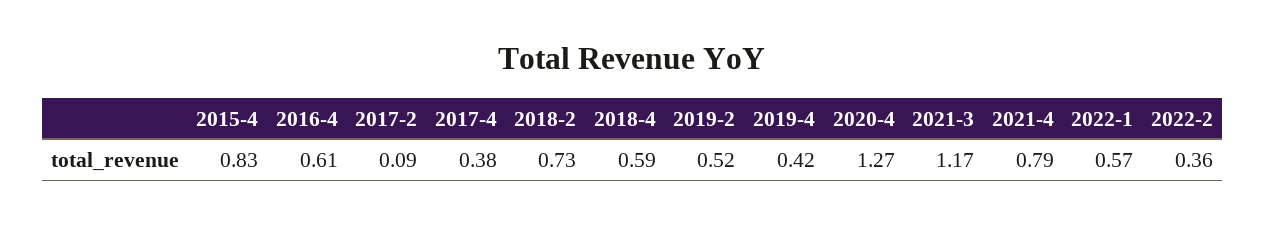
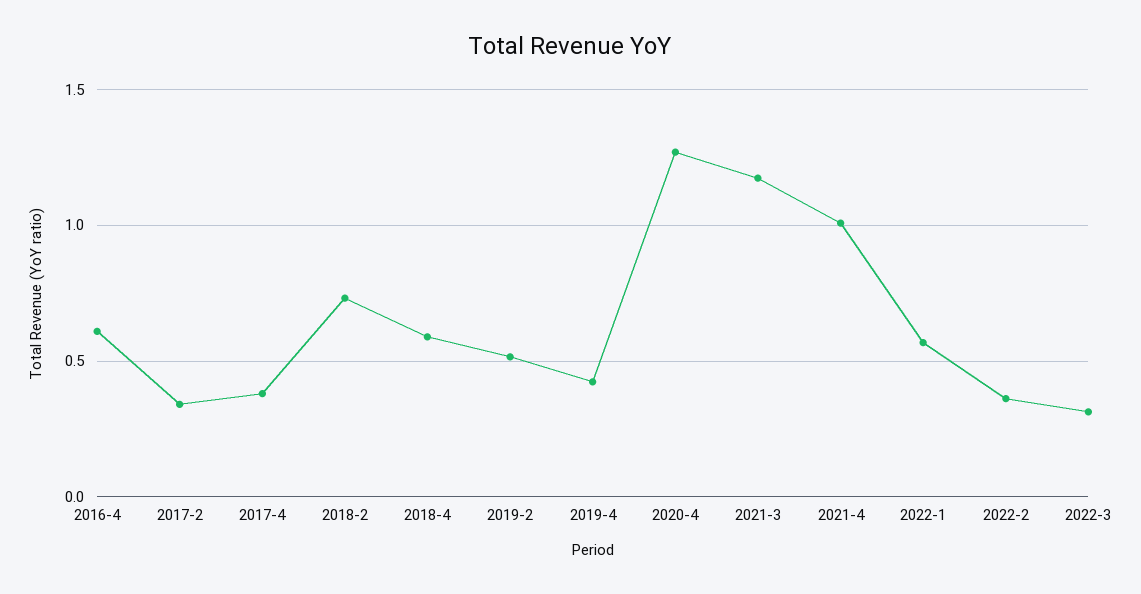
2015-4: 0.83 -> none
2017-2: 0.09 -> 0.35
2021-4: 0.79 -> 1
2022-3: none -> 0.3

